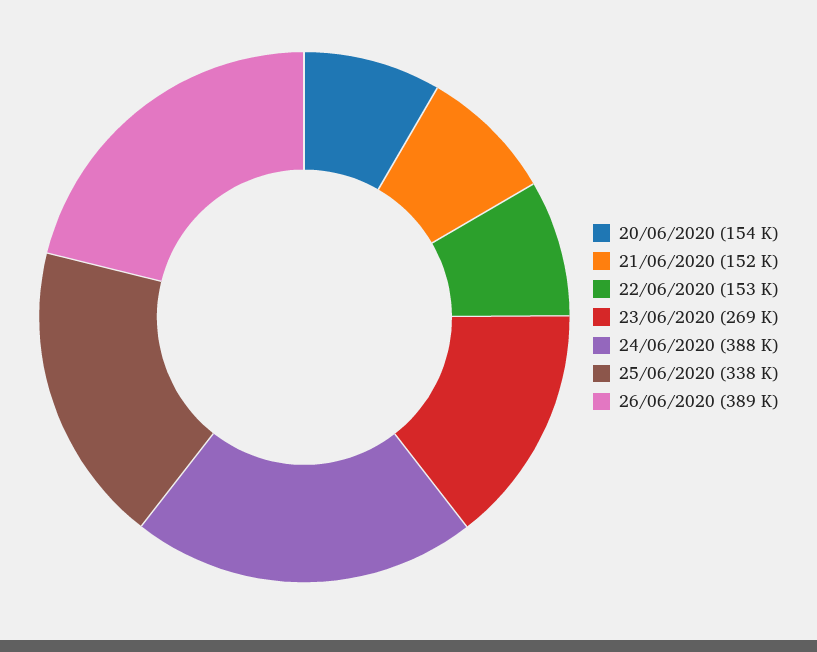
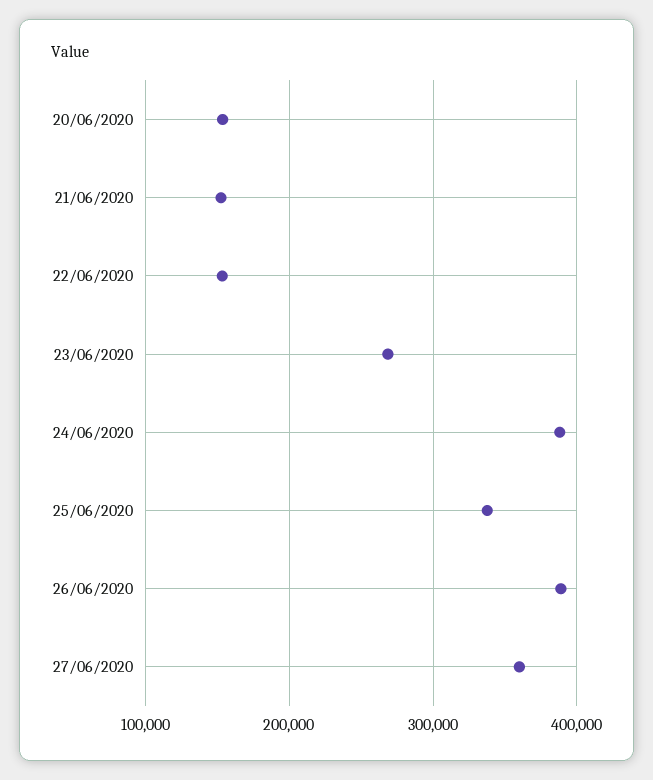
27/06/2020: none -> 360000

